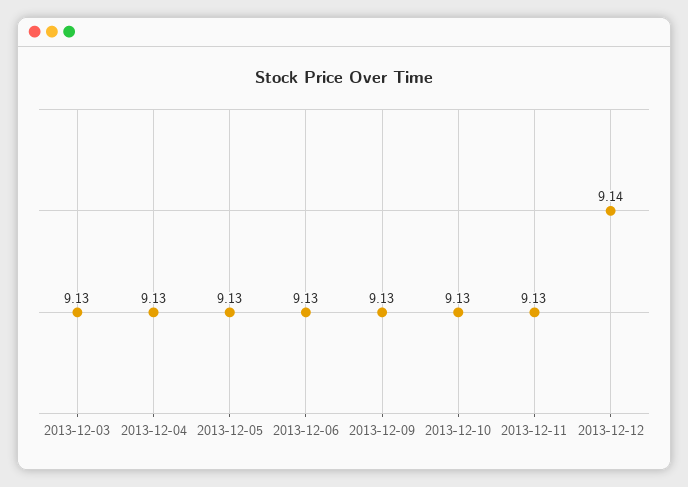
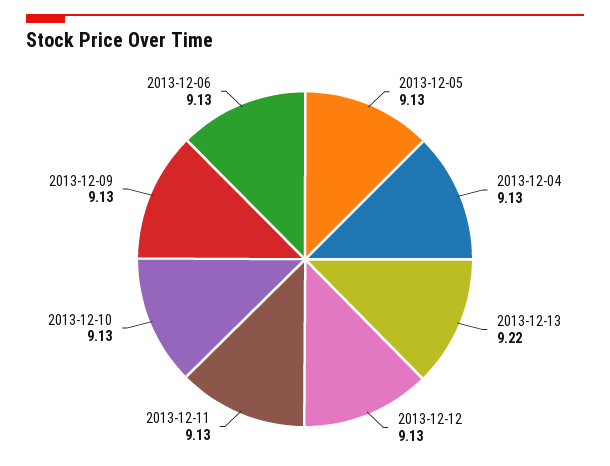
2013-12-03: 9.13 -> none
2013-12-12: 9.14 -> 9.13
2013-12-13: none -> 9.22

